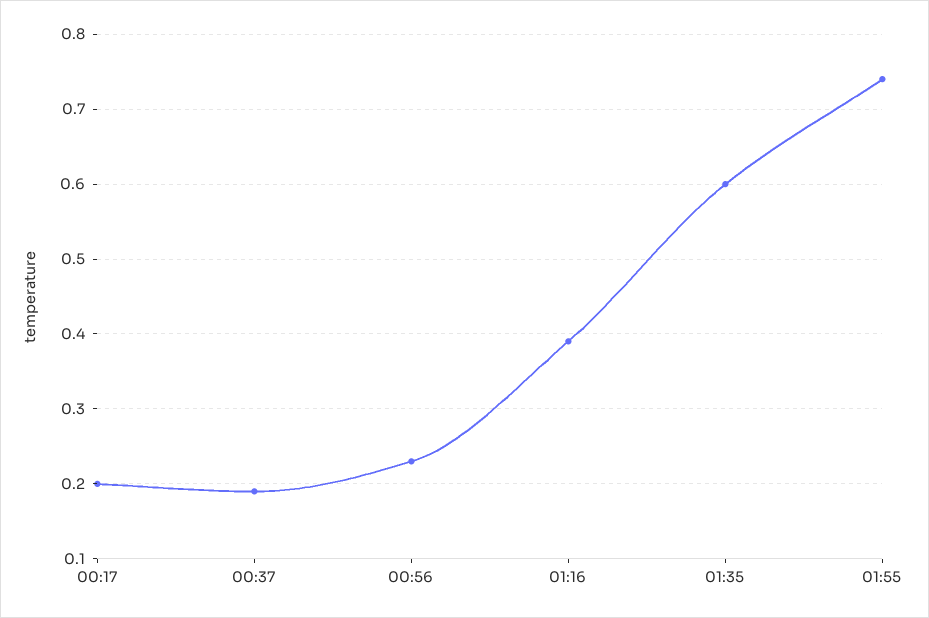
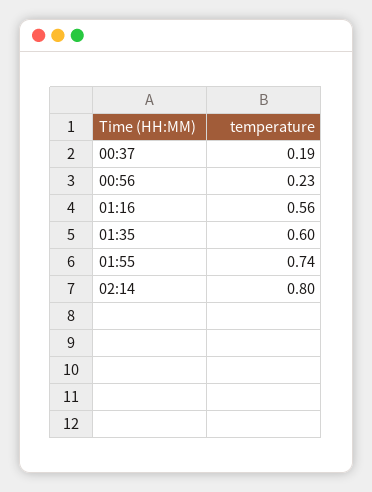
00:17: 0.2 -> none
01:16: 0.39 -> 0.56
02:14: none -> 0.8

